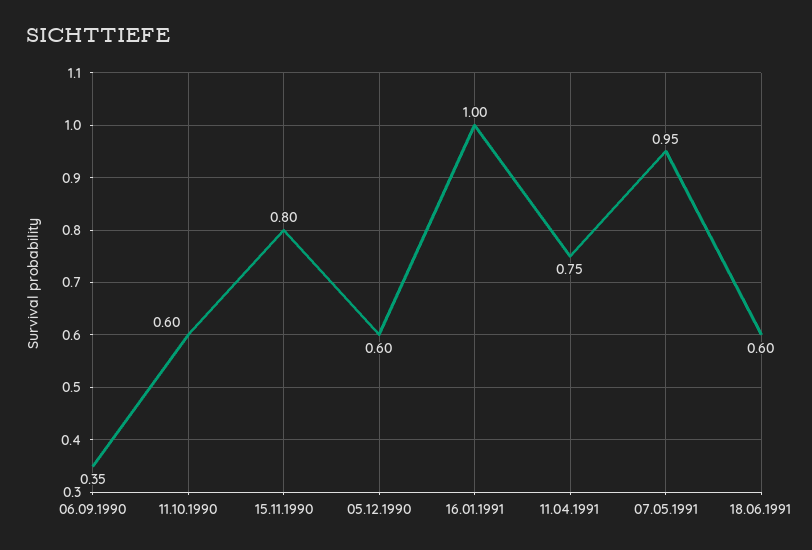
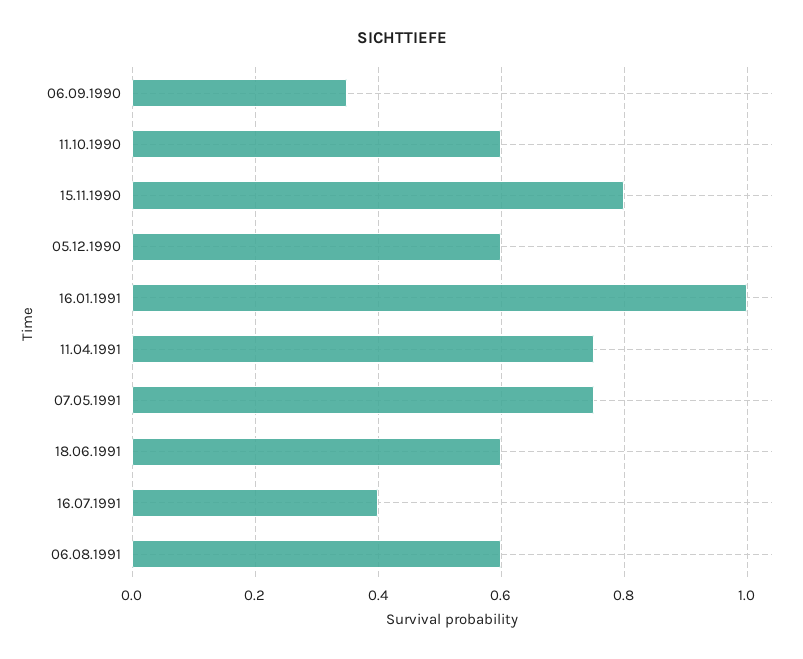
07.05.1991: 0.95 -> 0.75
16.07.1991: none -> 0.4
06.08.1991: none -> 0.6

